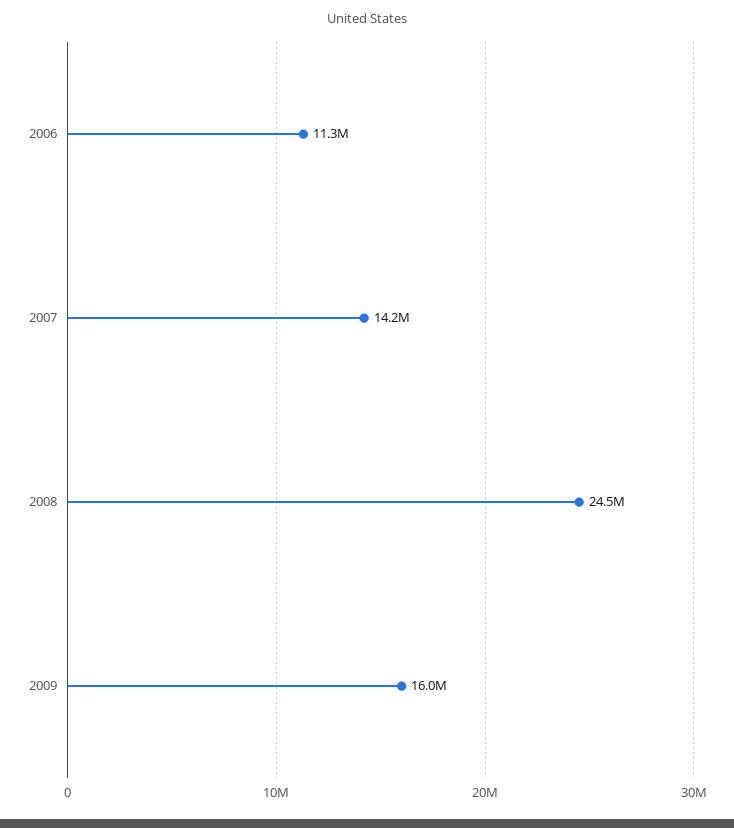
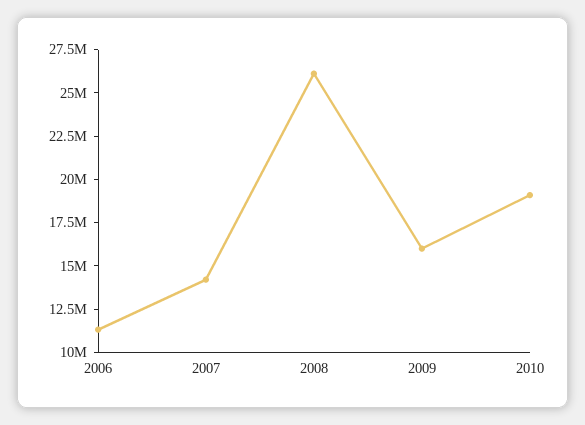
2008: 24500000 -> 26000000
2010: none -> 19000000

